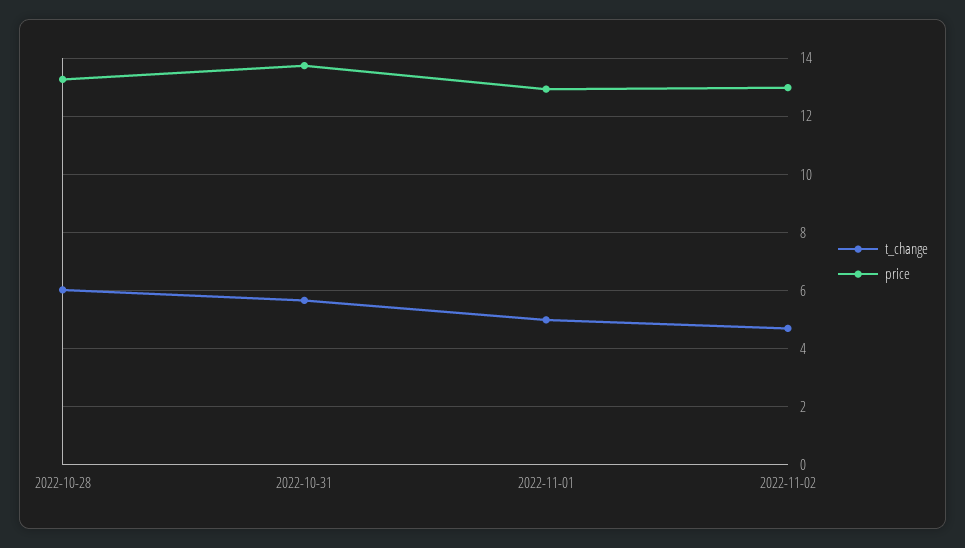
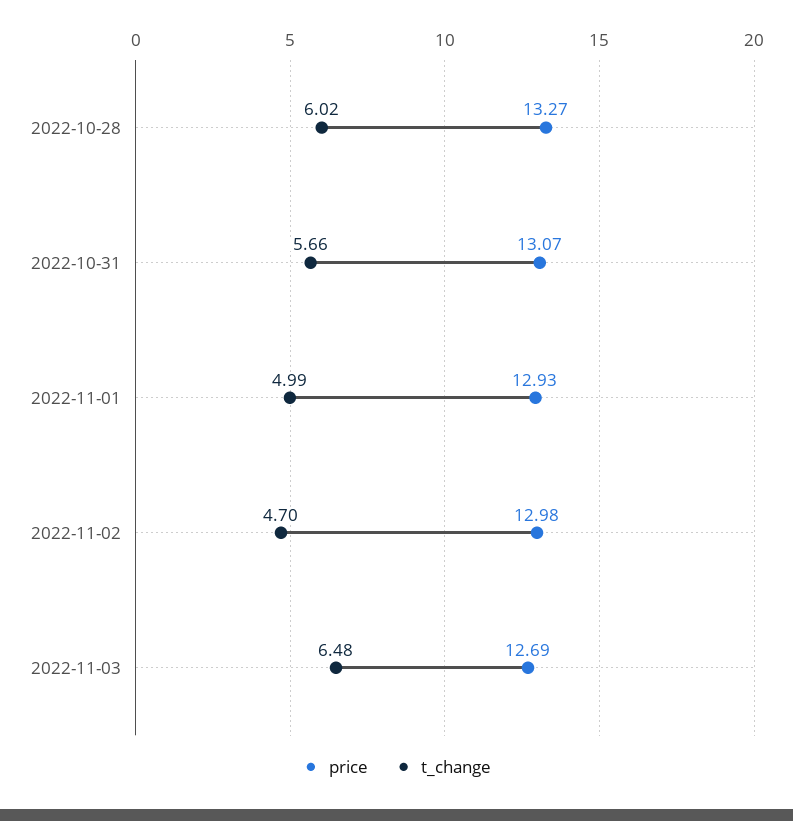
price, 2022-10-31: 13.75 -> 13.07
price, 2022-11-03: none -> 12.69
t_change, 2022-11-03: none -> 6.48

